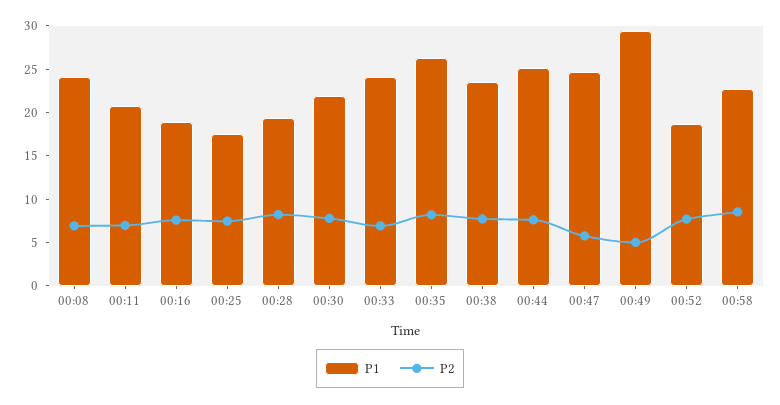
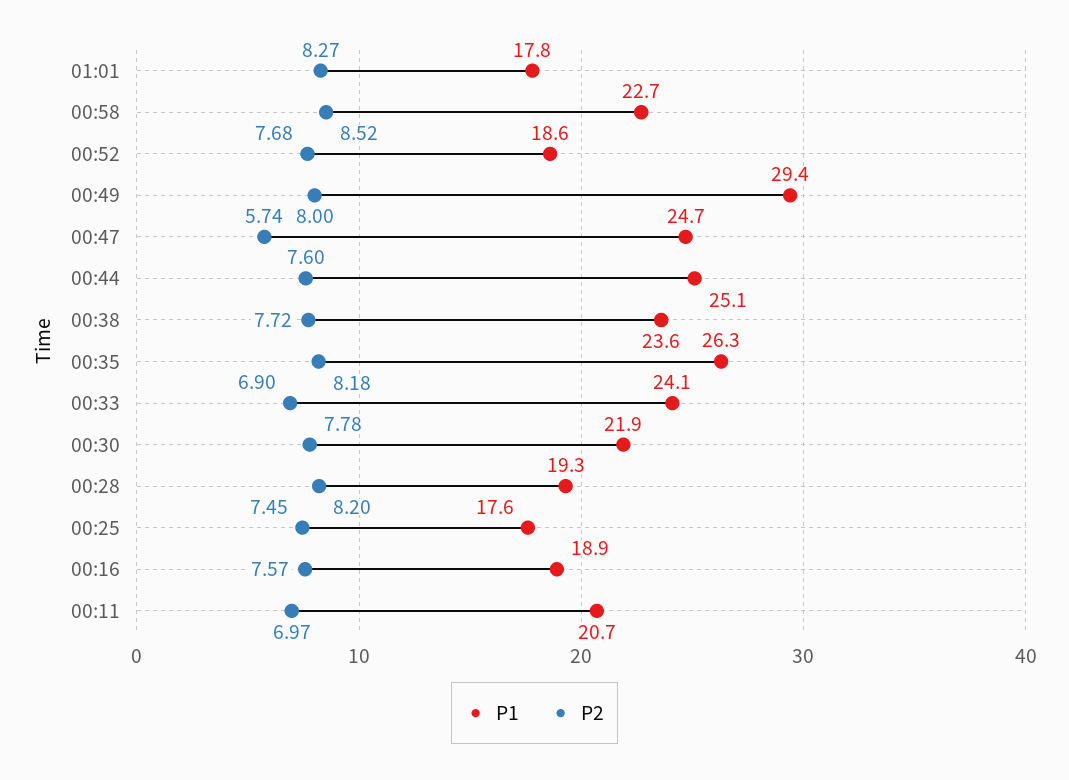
P1, 00:08: 24 -> none
P2, 00:08: 7 -> none
P2, 00:49: 5 -> 8
P1, 01:01: none -> 17.8
P2, 01:01: none -> 8.27

